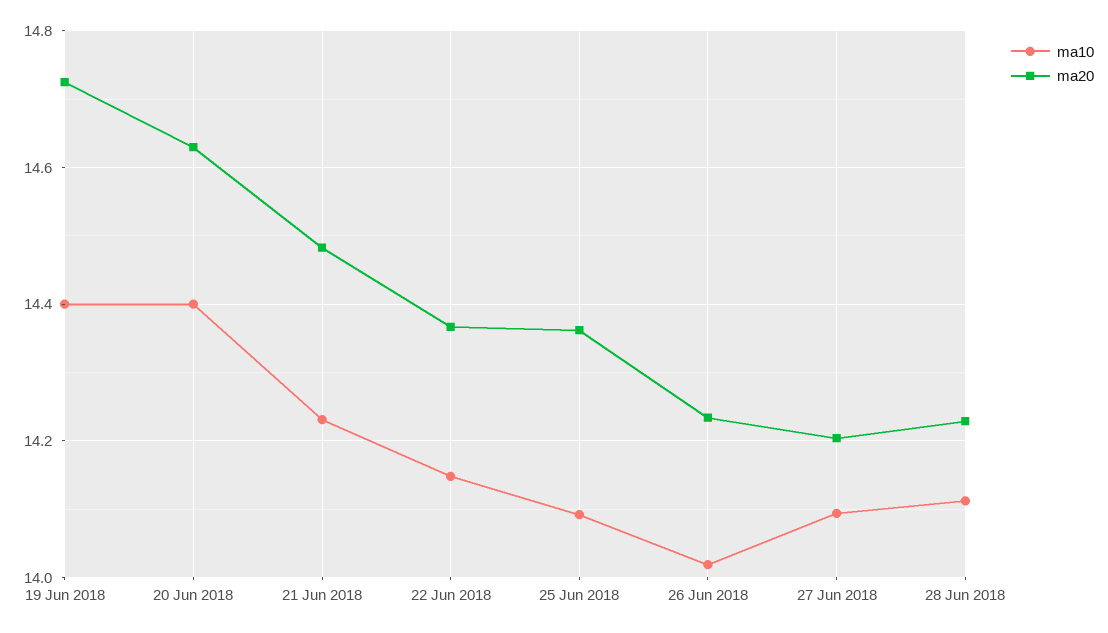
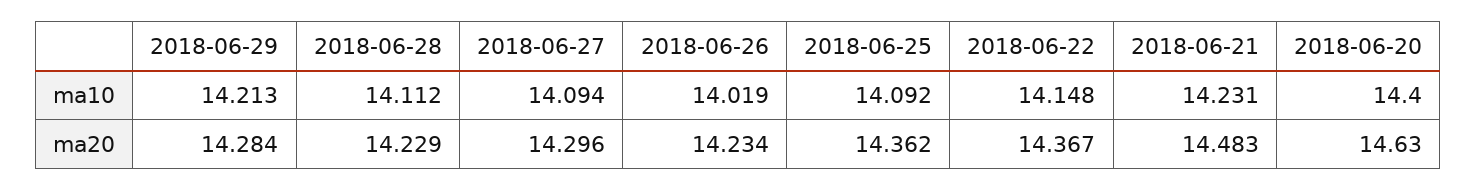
ma10, 19 Jun 2018: 14.4 -> none
ma20, 19 Jun 2018: 14.72 -> none
ma20, 27 Jun 2018: 14.2 -> 14.296
ma10, 2018-06-29: none -> 14.213
ma20, 2018-06-29: none -> 14.284

